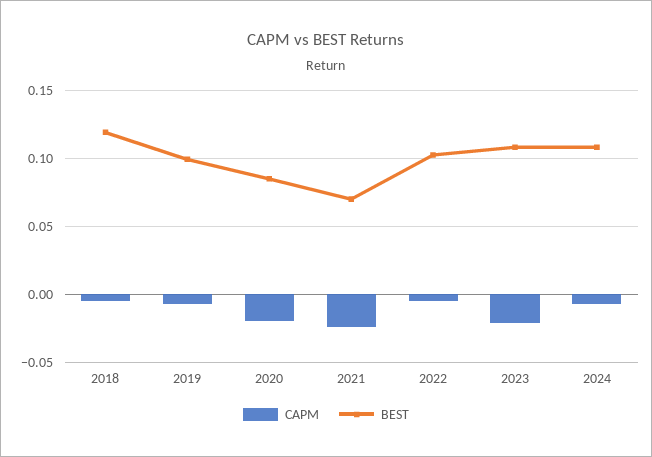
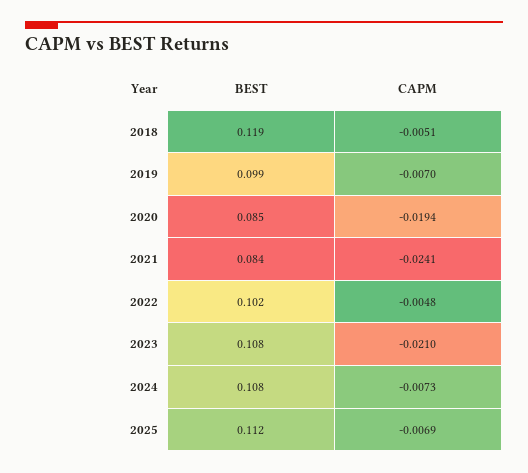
BEST, 2021: 0.07 -> 0.084
BEST, 2025: none -> 0.112
CAPM, 2025: none -> -0.0069

